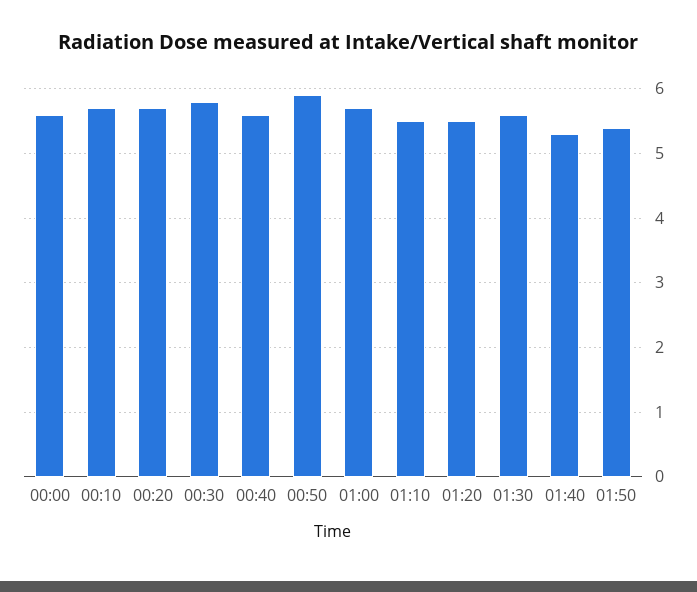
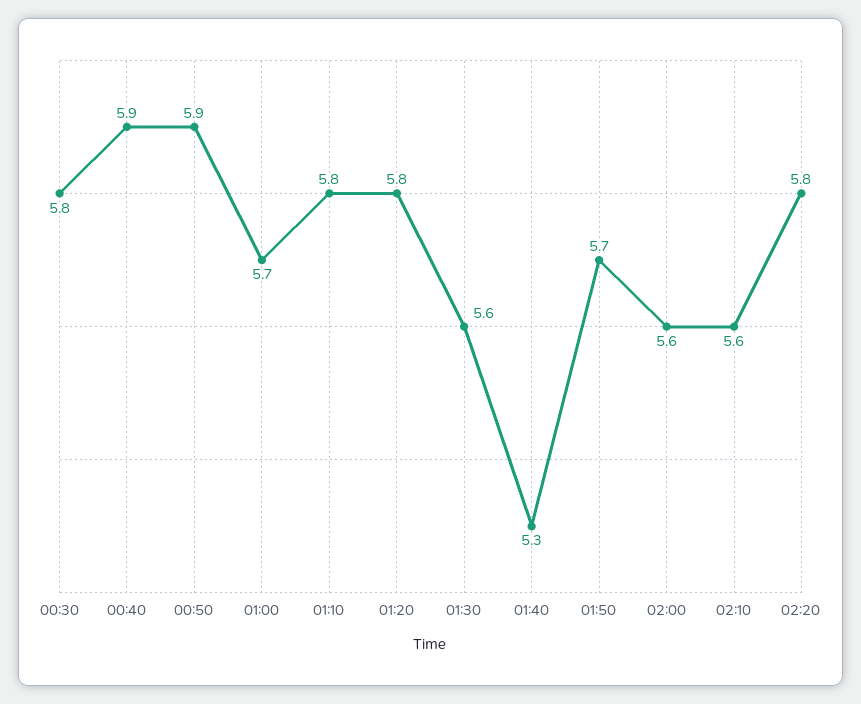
00:00: 5.6 -> none
00:10: 5.7 -> none
00:20: 5.7 -> none
00:40: 5.6 -> 5.9
01:10: 5.5 -> 5.8
01:20: 5.5 -> 5.8
01:50: 5.4 -> 5.7
02:00: none -> 5.6
02:10: none -> 5.6
02:20: none -> 5.8

